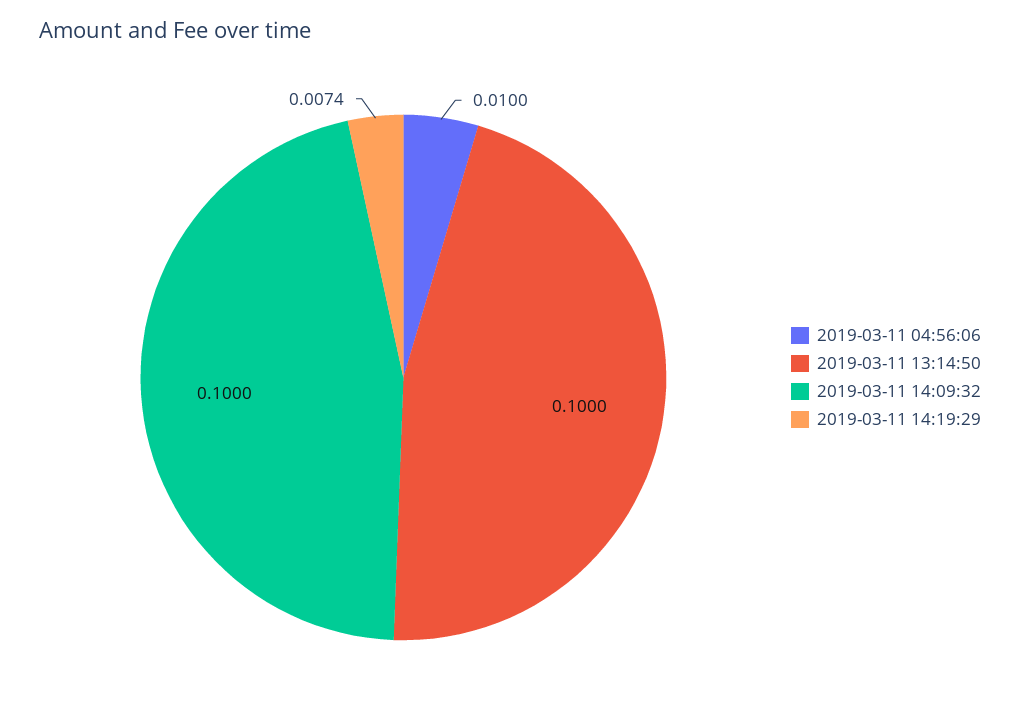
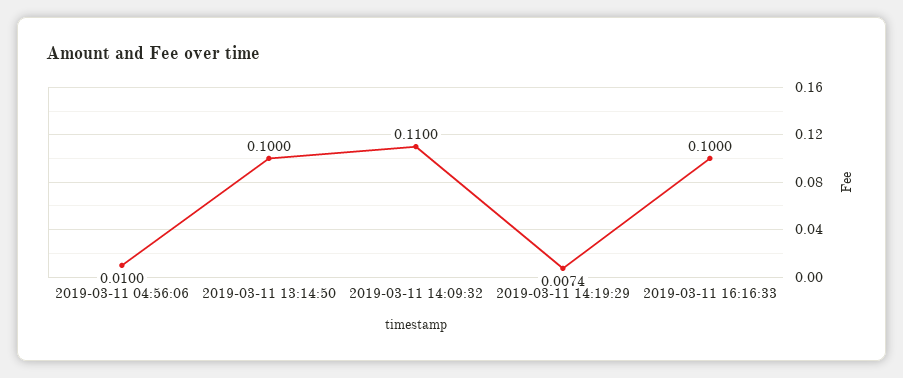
2019-03-11 14:09:32: 0.1 -> 0.11
2019-03-11 16:16:33: none -> 0.1

